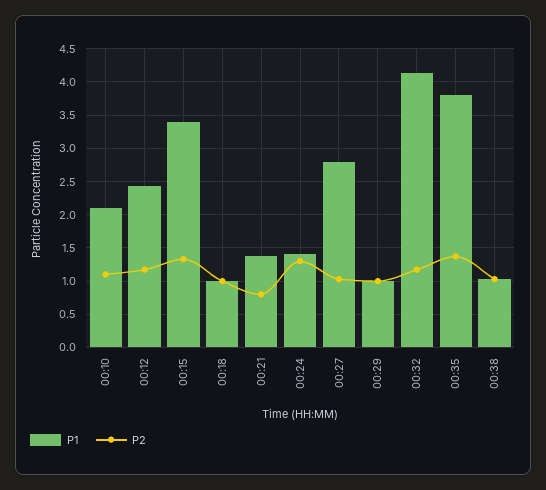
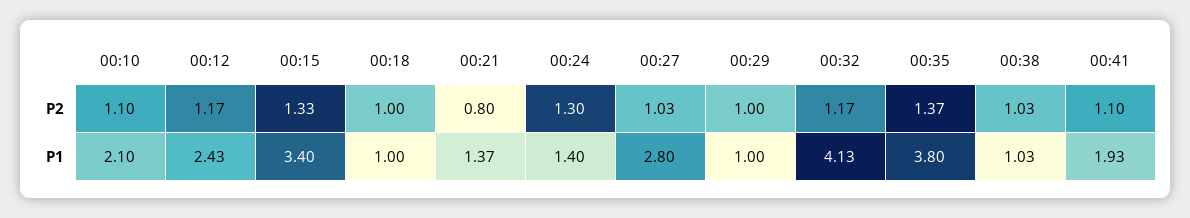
P2, 00:41: none -> 1.1
P1, 00:41: none -> 1.93

